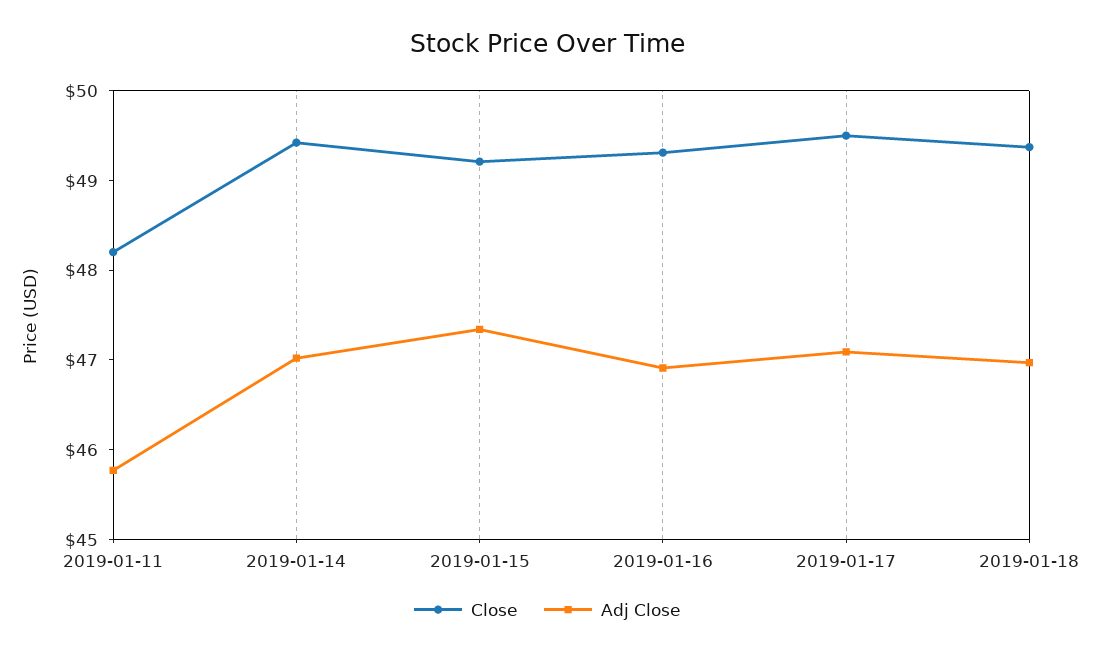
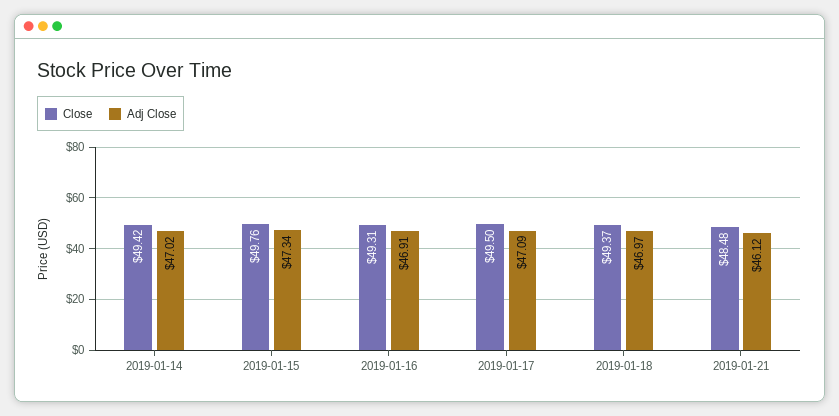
Close, 2019-01-11: 48.2 -> none
Adj Close, 2019-01-11: 45.8 -> none
Close, 2019-01-15: 49.2 -> 49.76
Close, 2019-01-21: none -> 48.48
Adj Close, 2019-01-21: none -> 46.12

